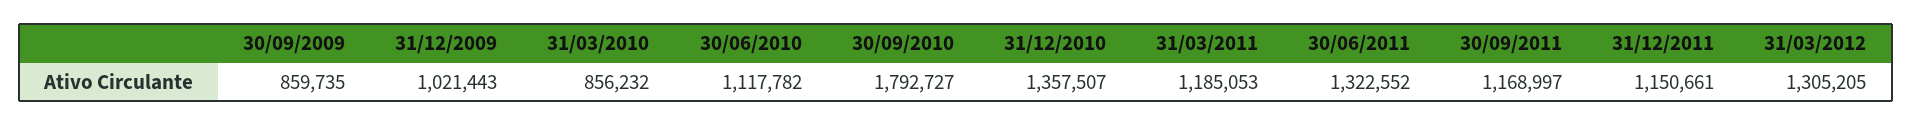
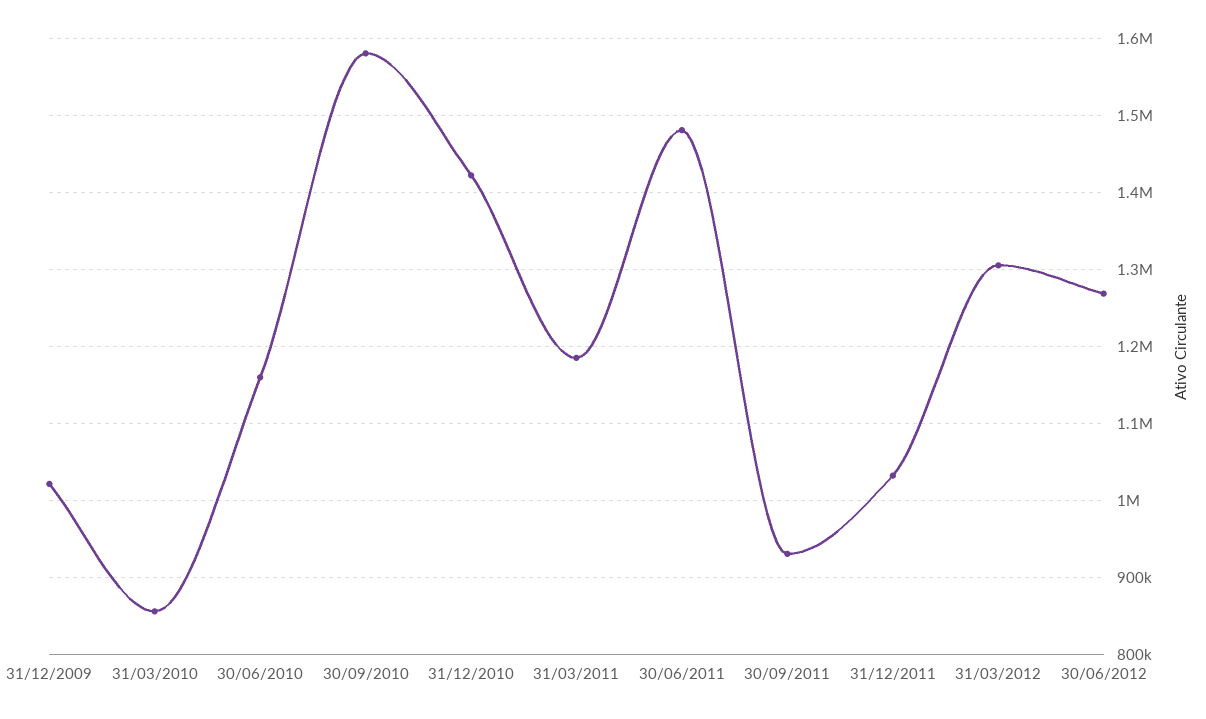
30/09/2009: 859735 -> none
30/06/2010: 1117782 -> 1160000
30/09/2010: 1792727 -> 1580000
31/12/2010: 1357507 -> 1420000
30/06/2011: 1322552 -> 1480000
30/09/2011: 1168997 -> 930000
31/12/2011: 1150661 -> 1030000
30/06/2012: none -> 1270000

